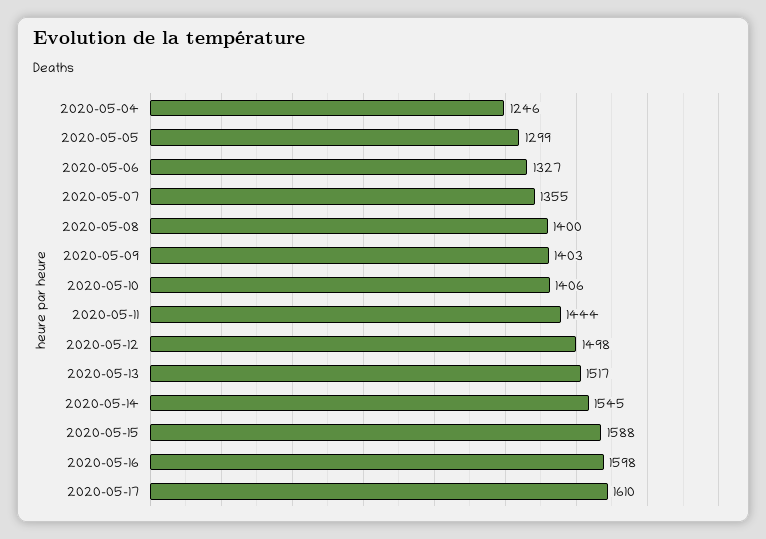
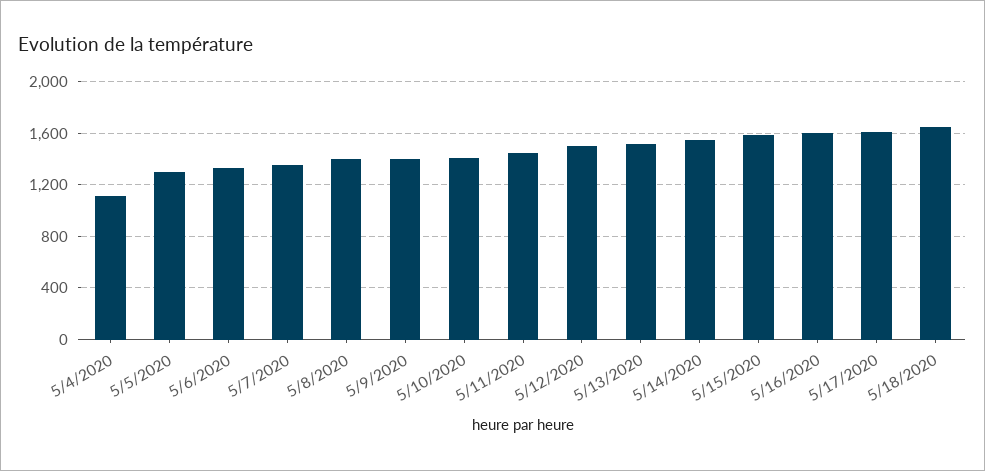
2020-05-04: 1246 -> 1100
5/18/2020: none -> 1650

